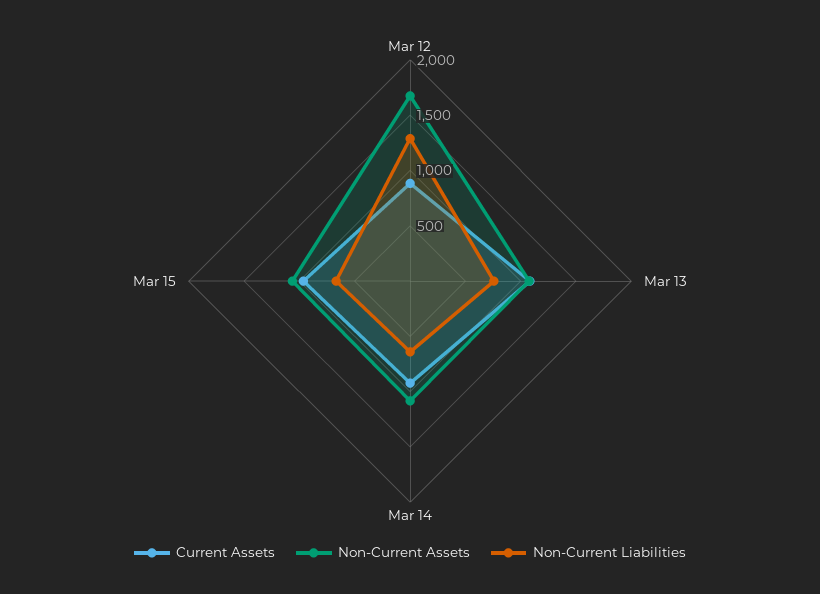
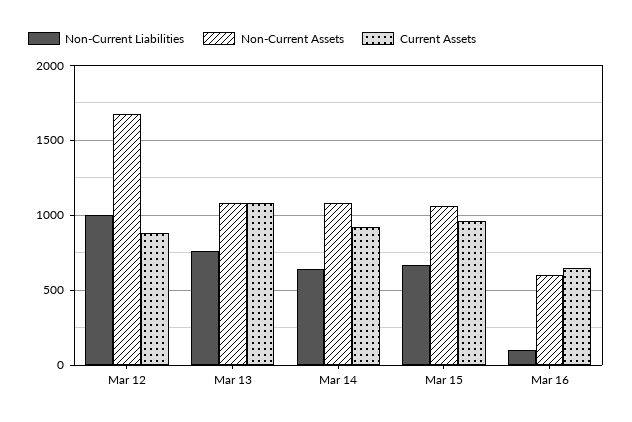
Non-Current Liabilities, Mar 12: 1300 -> 1000
Non-Current Liabilities, Mar 16: none -> 100
Non-Current Assets, Mar 16: none -> 600
Current Assets, Mar 16: none -> 650

